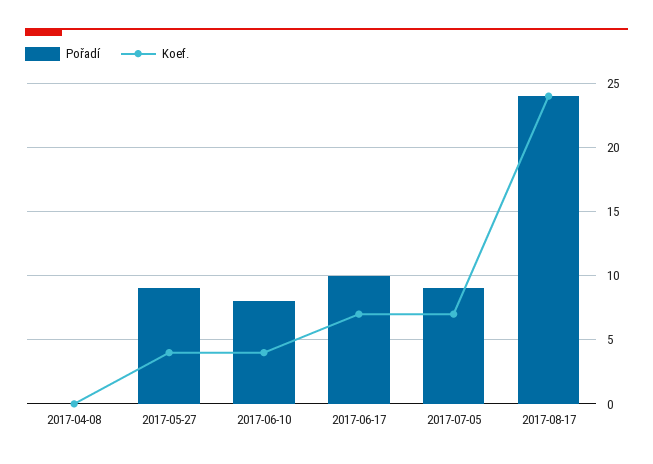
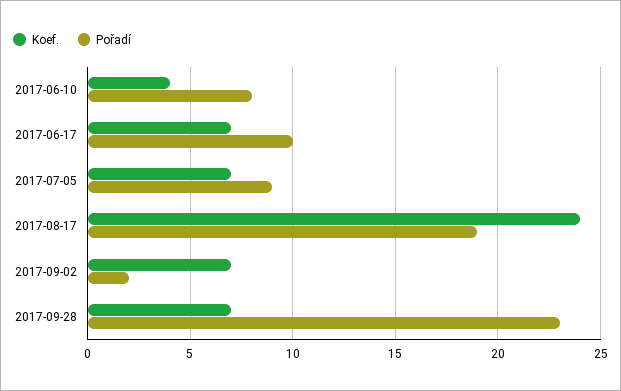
Pořadí, 2017-04-08: 0 -> none
Koef., 2017-04-08: 0 -> none
Pořadí, 2017-05-27: 9 -> none
Koef., 2017-05-27: 4 -> none
Pořadí, 2017-08-17: 24 -> 19
Koef., 2017-09-02: none -> 7
Pořadí, 2017-09-02: none -> 2
Koef., 2017-09-28: none -> 7
Pořadí, 2017-09-28: none -> 23

